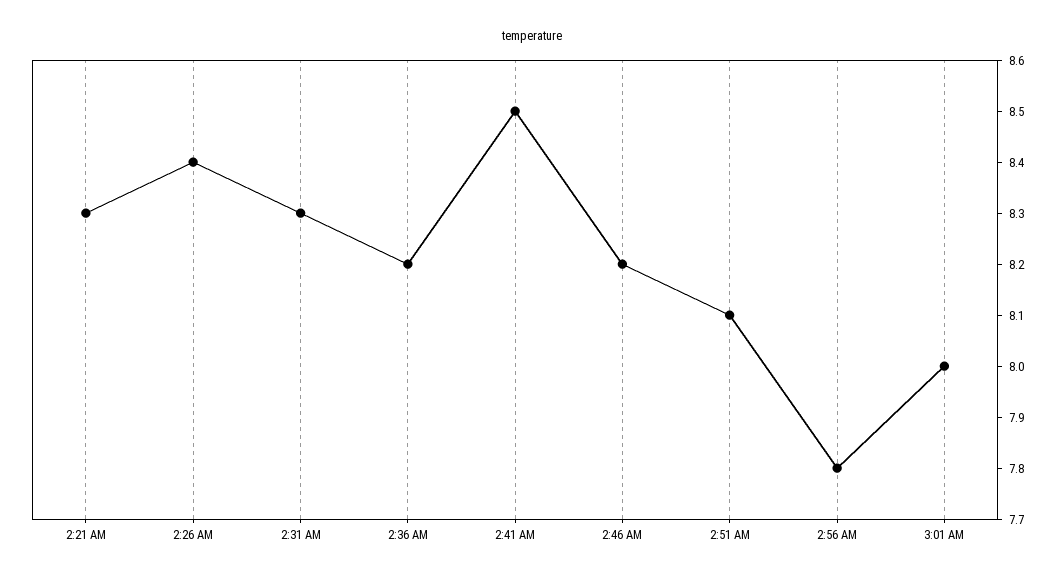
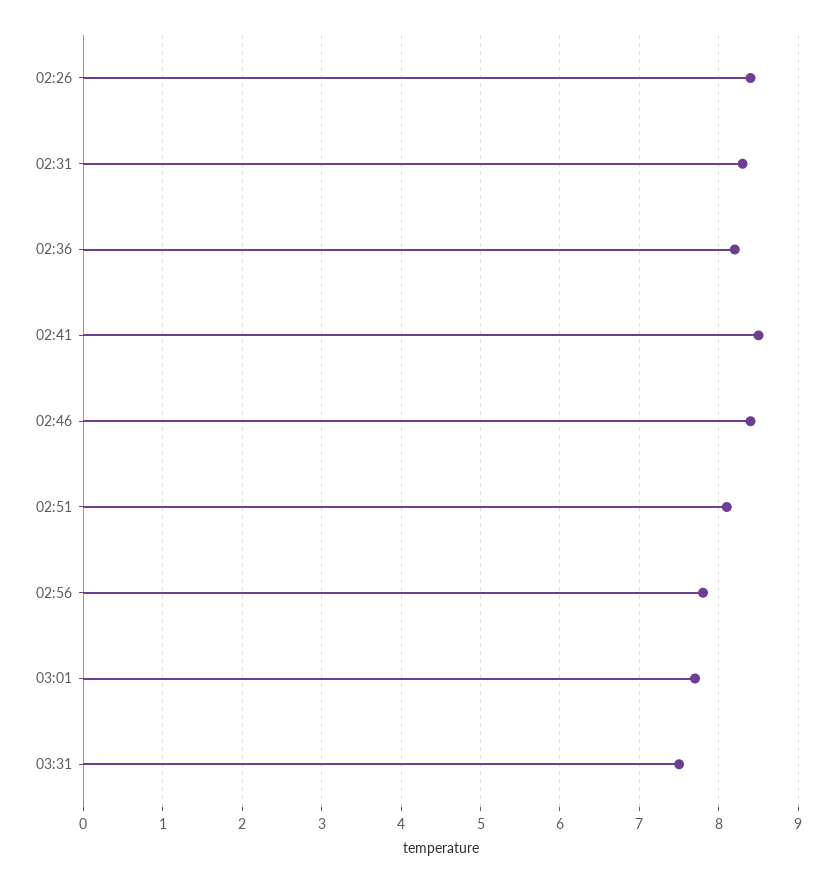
2:21 AM: 8.3 -> none
2:46 AM: 8.2 -> 8.4
3:01 AM: 8 -> 7.7
03:31: none -> 7.5

